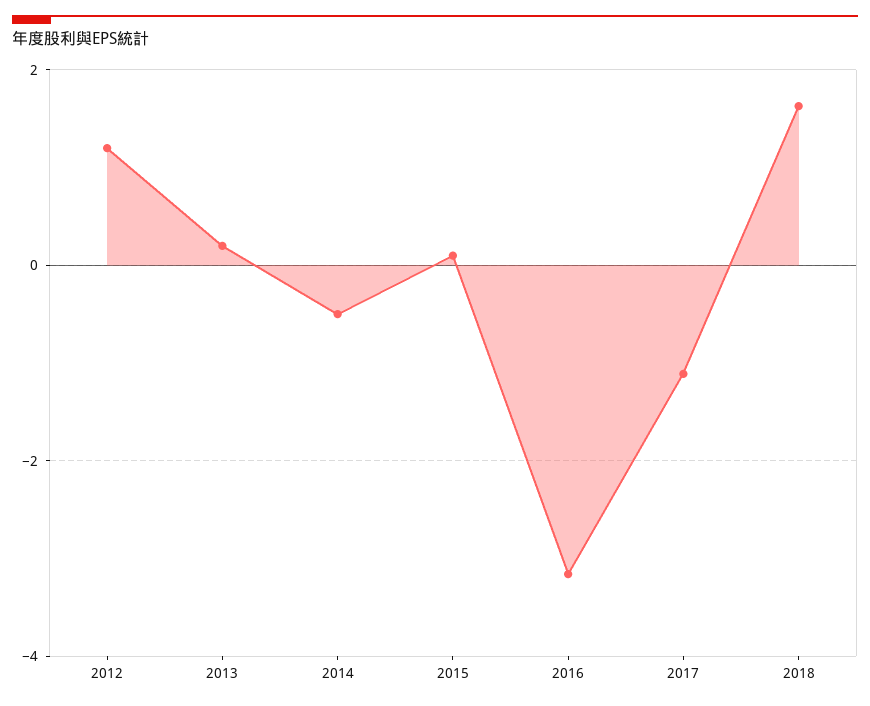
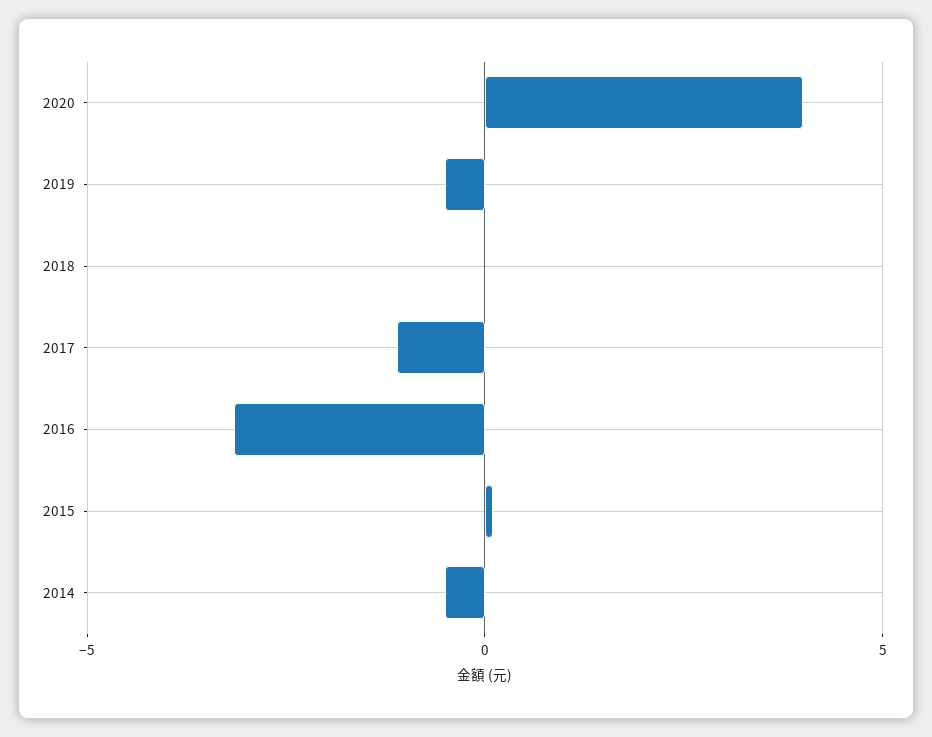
2012: 1.2 -> none
2013: 0.2 -> none
2018: 1.6 -> 0
2020: none -> 4
2019: none -> -0.5

